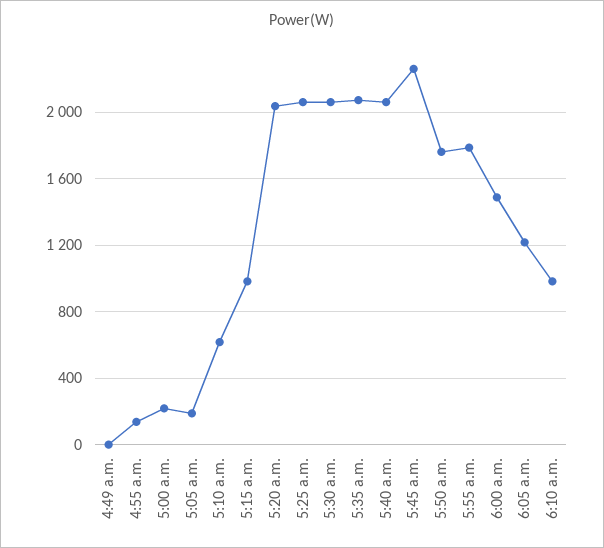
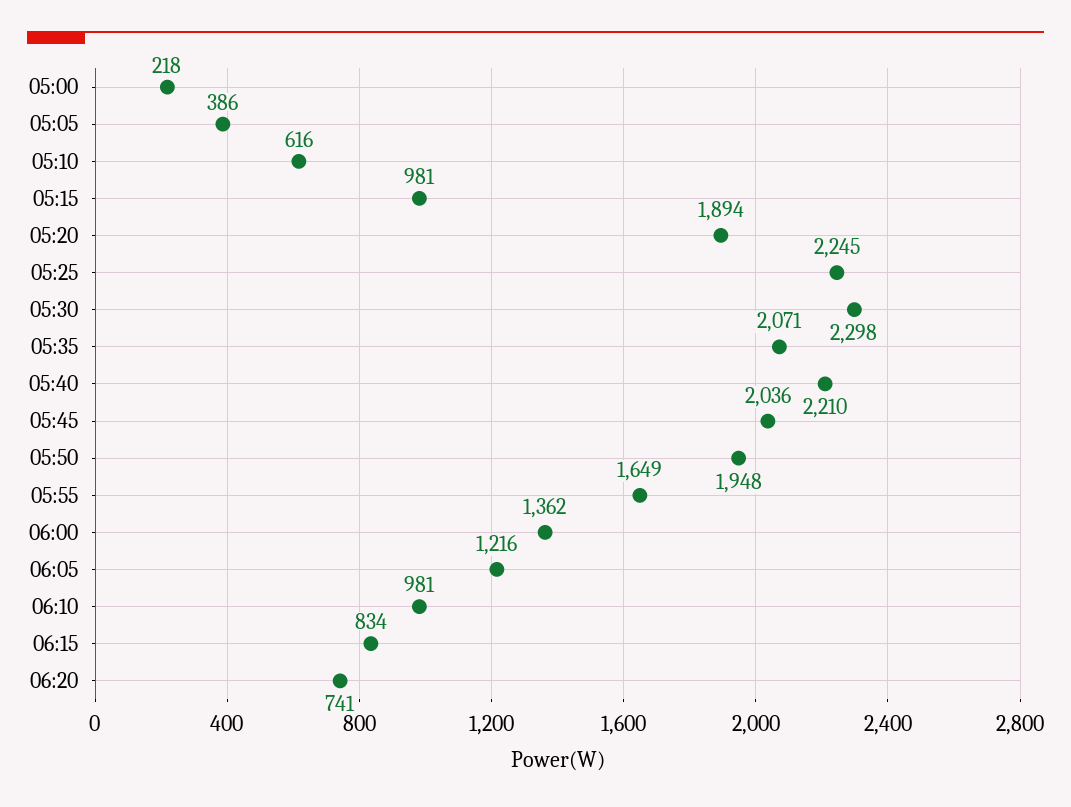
4:49 a.m.: 0 -> none
4:55 a.m.: 150 -> none
5:05 a.m.: 200 -> 386
5:20 a.m.: 2050 -> 1894
5:25 a.m.: 2050 -> 2245
5:30 a.m.: 2050 -> 2298
5:40 a.m.: 2050 -> 2210
5:45 a.m.: 2250 -> 2036
5:50 a.m.: 1750 -> 1948
5:55 a.m.: 1800 -> 1649
6:00 a.m.: 1500 -> 1362
06:15: none -> 834
06:20: none -> 741

